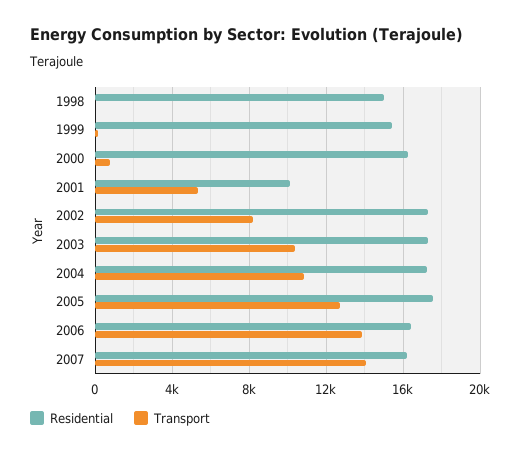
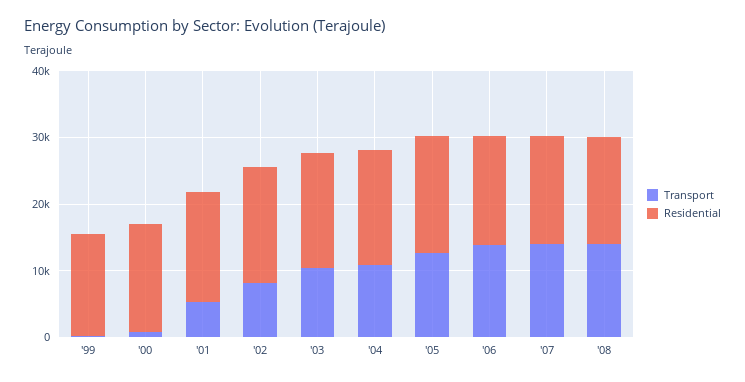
Residential, 1998: 15000 -> none
Transport, 1998: 0 -> none
Residential, 2001: 10000 -> 16000
Transport, '08: none -> 14000
Residential, '08: none -> 16000

